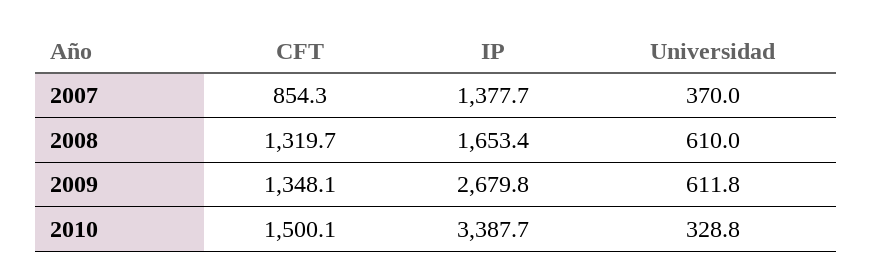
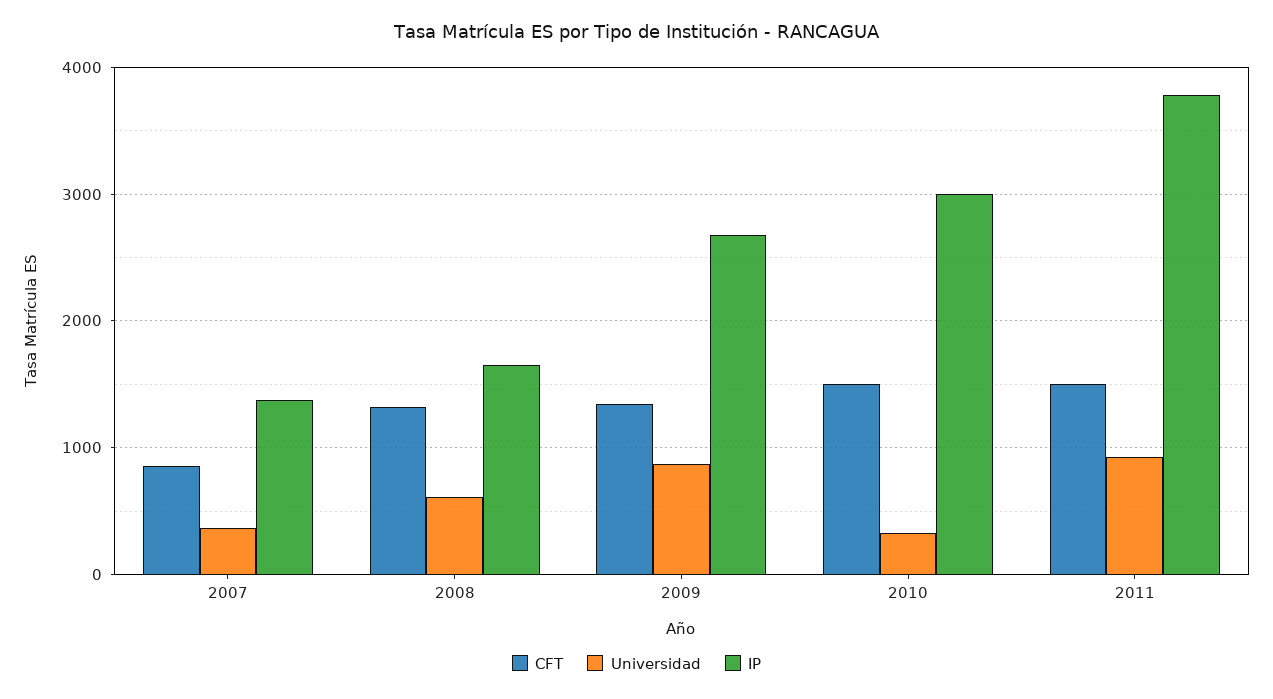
Universidad, 2009: 611.8 -> 900
IP, 2010: 3387.7 -> 3000
CFT, 2011: none -> 1500
Universidad, 2011: none -> 900
IP, 2011: none -> 3800

